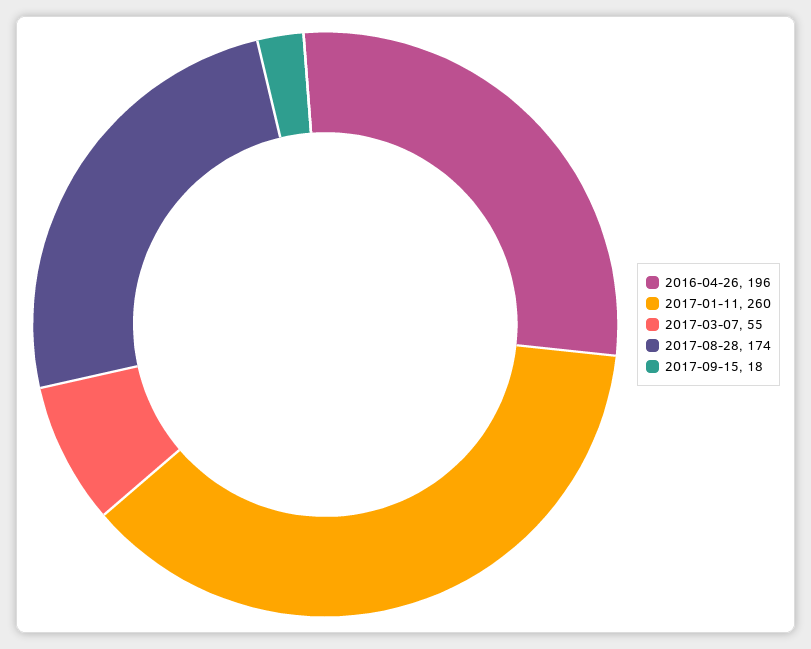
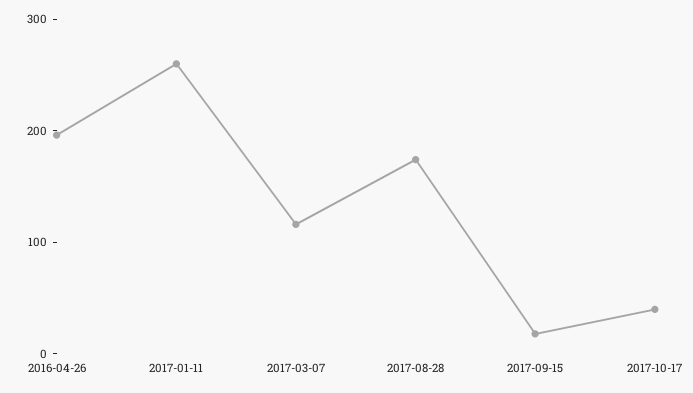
2017-03-07: 55 -> 120
2017-10-17: none -> 40

